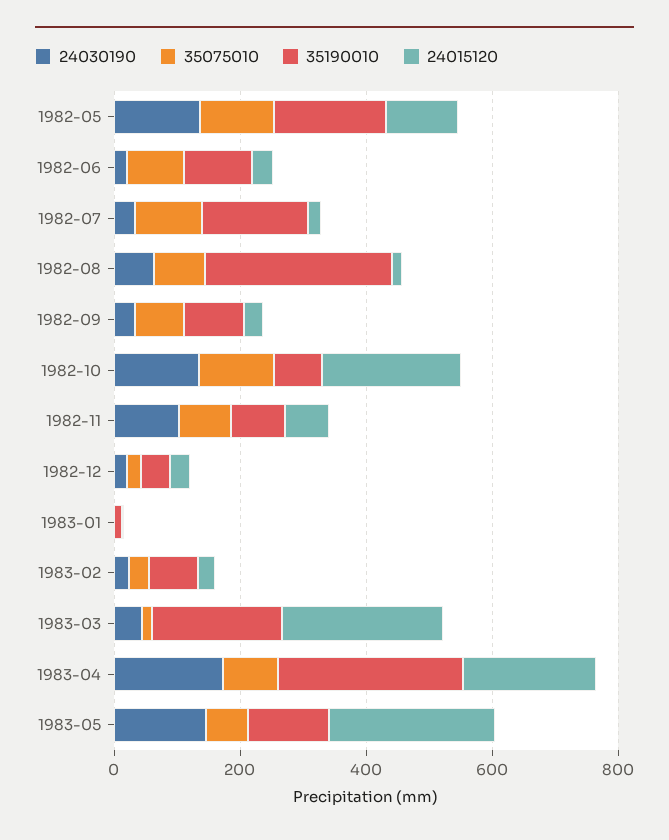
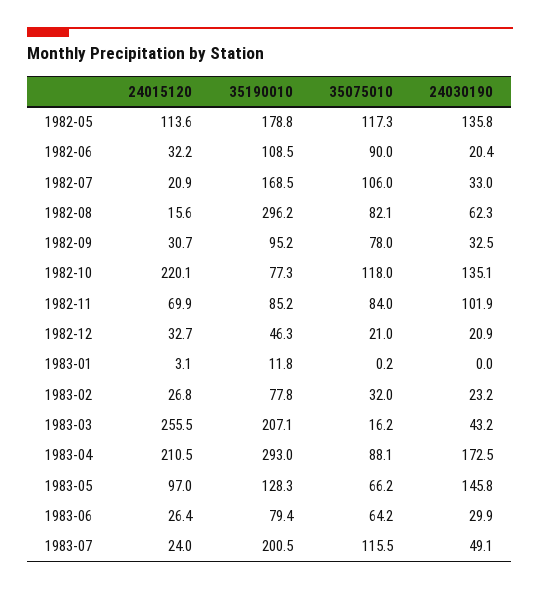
24015120, 1983-05: 250 -> 97
24015120, 1983-06: none -> 26.4
35190010, 1983-06: none -> 79.4
35075010, 1983-06: none -> 64.2
24030190, 1983-06: none -> 29.9
24015120, 1983-07: none -> 24
35190010, 1983-07: none -> 200.5
35075010, 1983-07: none -> 115.5
24030190, 1983-07: none -> 49.1

